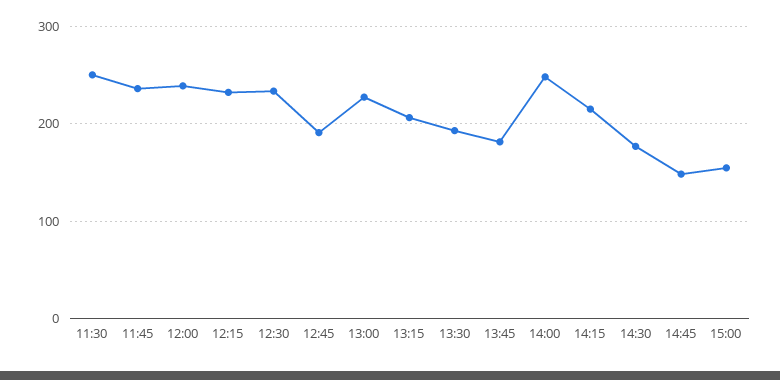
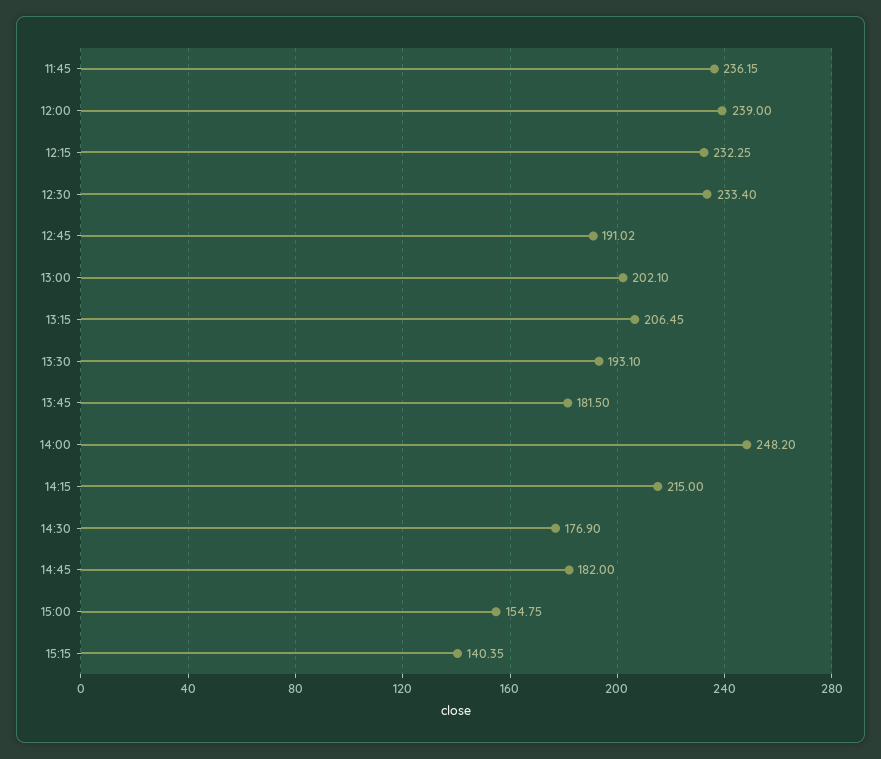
11:30: 250 -> none
13:00: 230 -> 202.1
14:45: 150 -> 182
15:15: none -> 140.35

